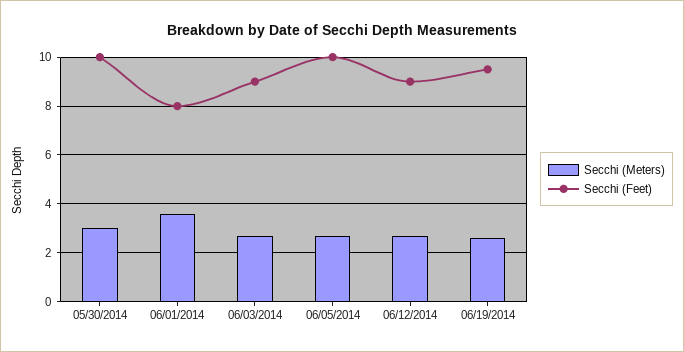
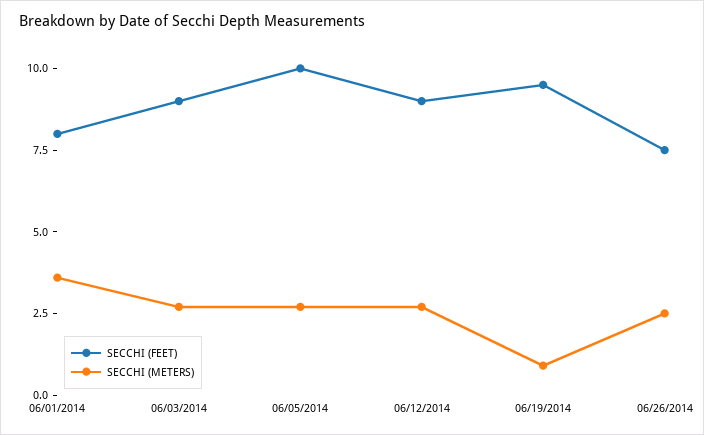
Secchi (Meters), 05/30/2014: 3 -> none
Secchi (Feet), 05/30/2014: 10 -> none
Secchi (Meters), 06/19/2014: 2.5 -> 1
Secchi (Feet), 06/26/2014: none -> 7.5
Secchi (Meters), 06/26/2014: none -> 2.5

